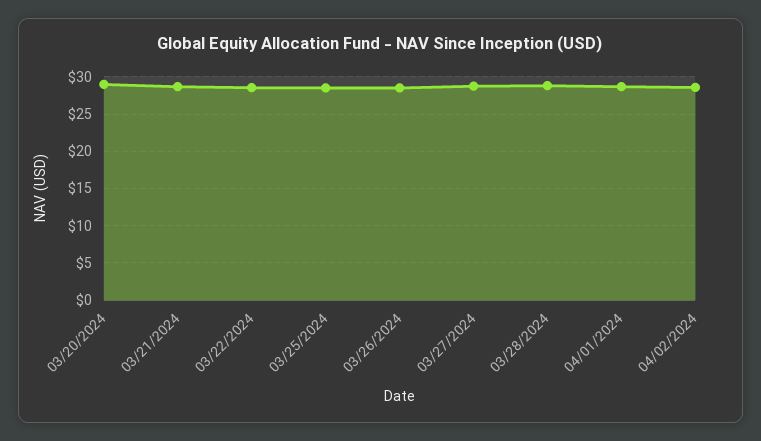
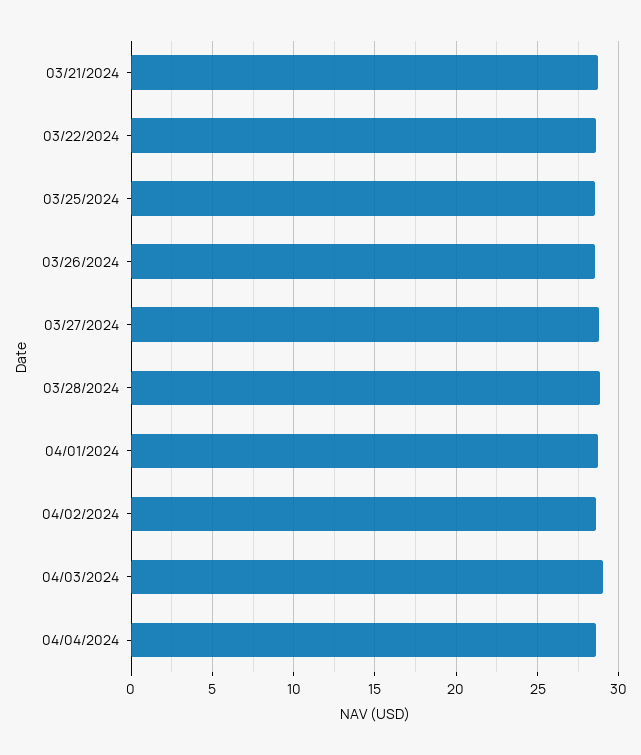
03/20/2024: 29 -> none
04/03/2024: none -> 29
04/04/2024: none -> 28.5

